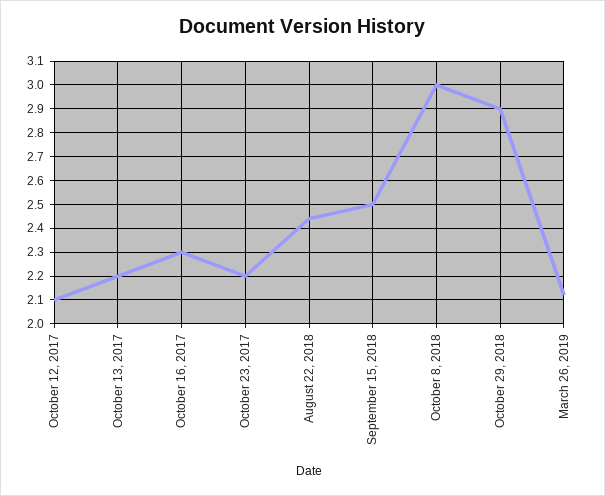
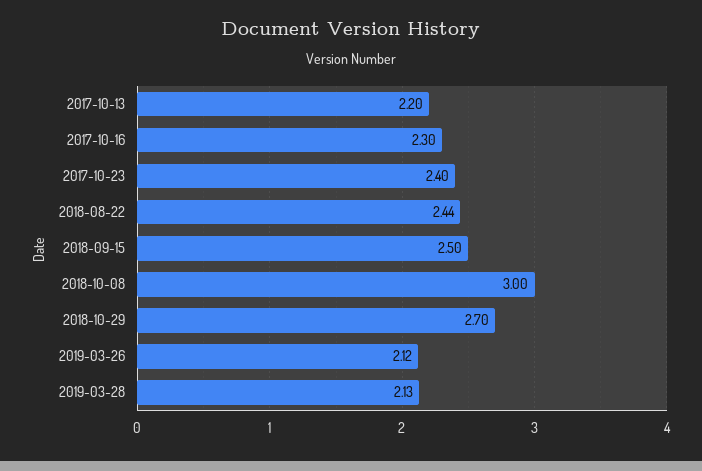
October 12, 2017: 2.1 -> none
October 23, 2017: 2.2 -> 2.4
October 29, 2018: 2.9 -> 2.7
2019-03-28: none -> 2.13

